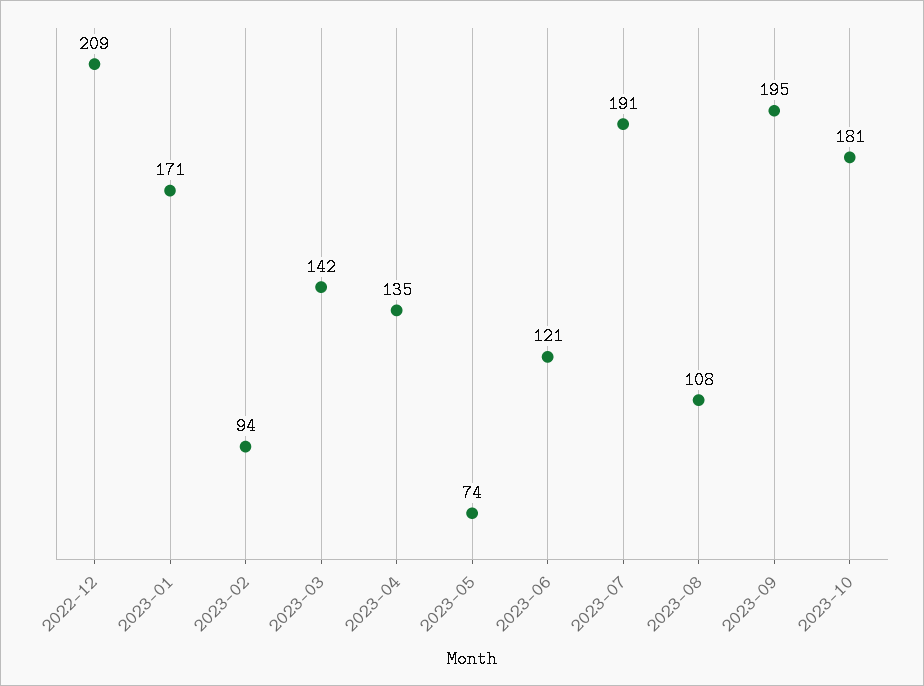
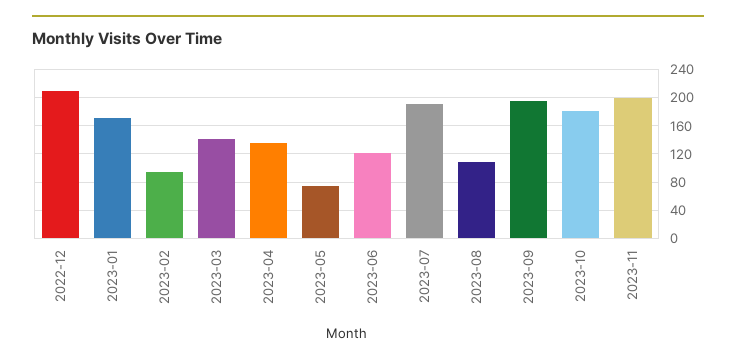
2023-11: none -> 200

